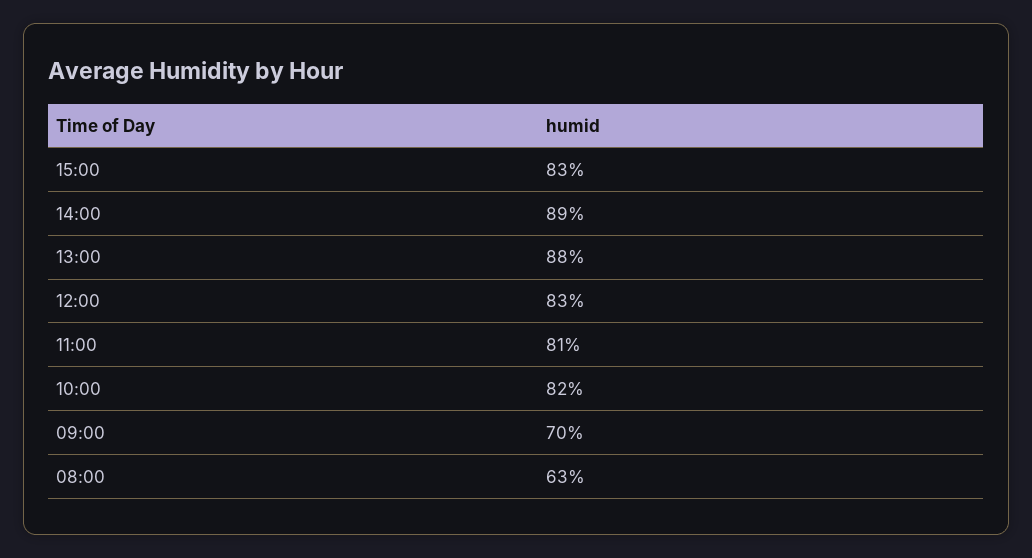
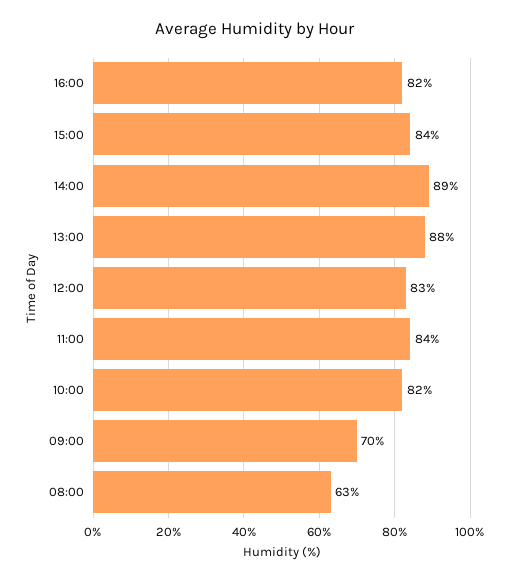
15:00: 83 -> 84
11:00: 81 -> 84
16:00: none -> 82

